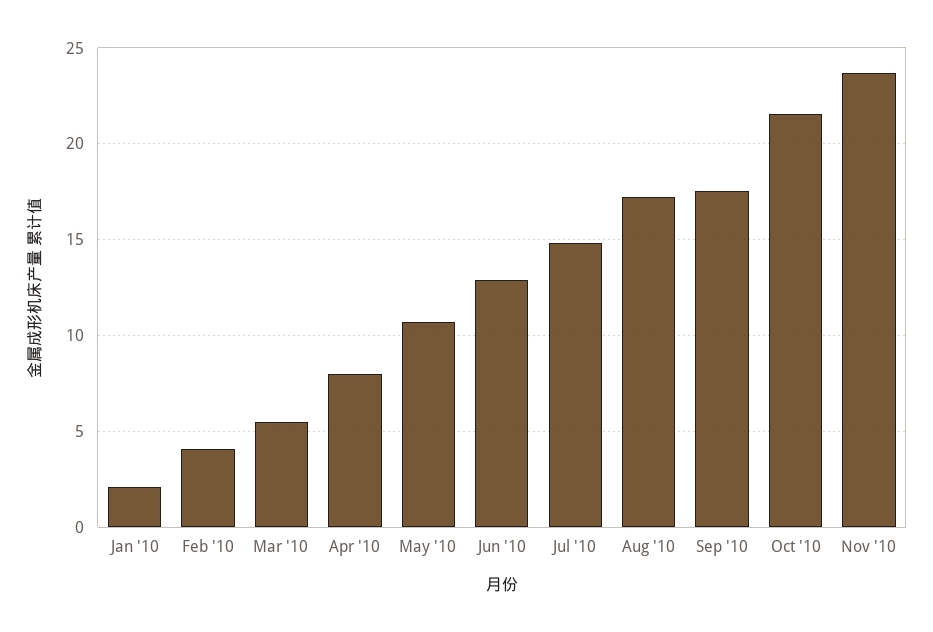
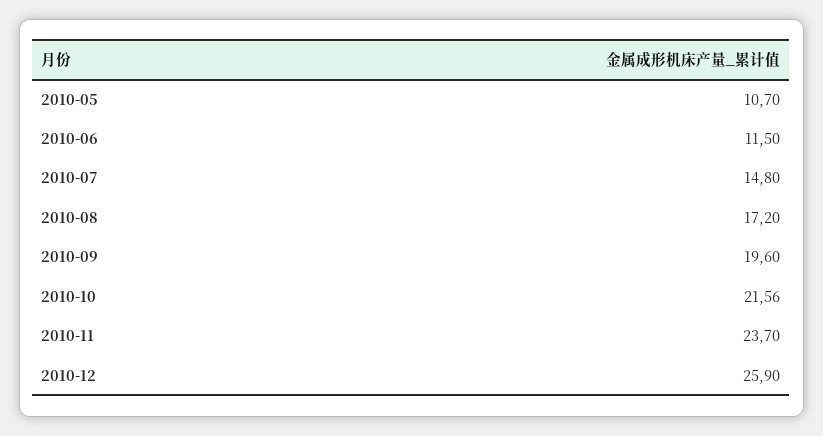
Jan '10: 2 -> none
Feb '10: 4 -> none
Mar '10: 5.5 -> none
Apr '10: 8 -> none
Jun '10: 13 -> 11.5
Sep '10: 17.5 -> 19.6
2010-12: none -> 25.9

